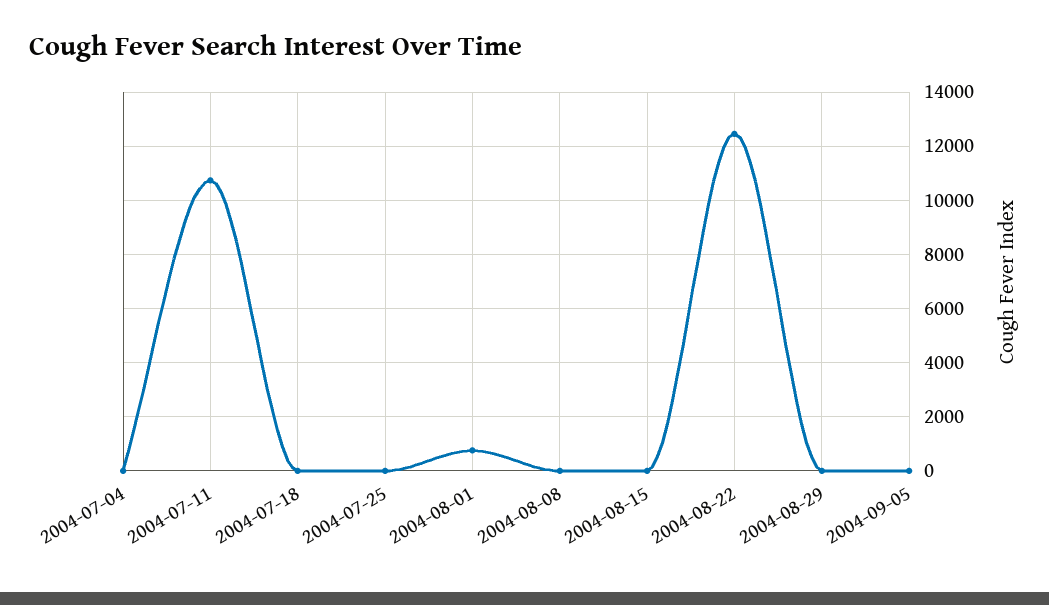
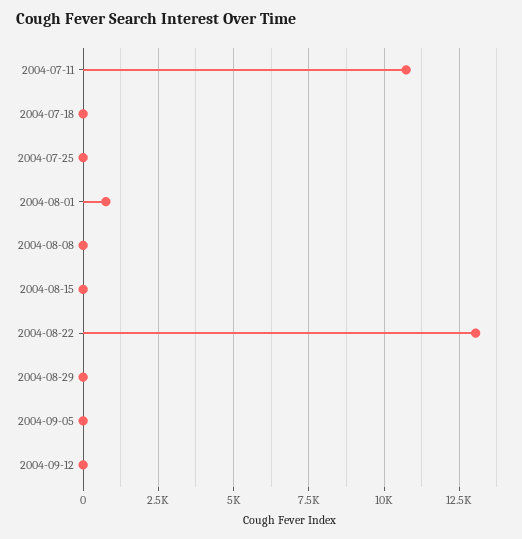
2004-07-04: 0 -> none
2004-08-22: 12500 -> 13000
2004-09-12: none -> 0

